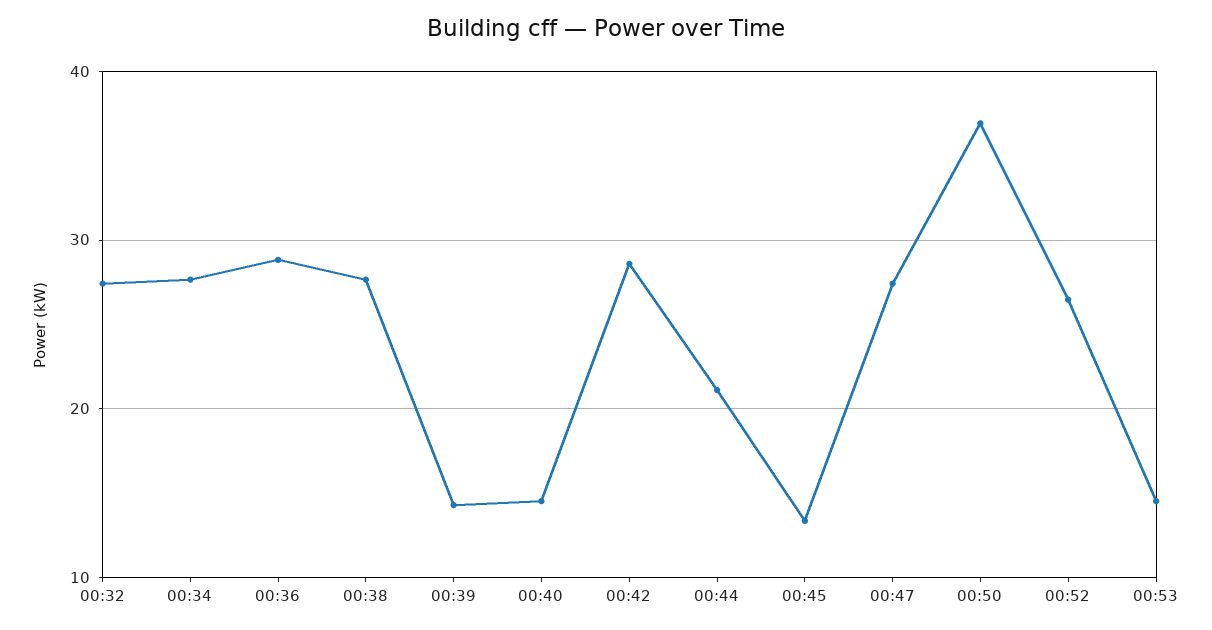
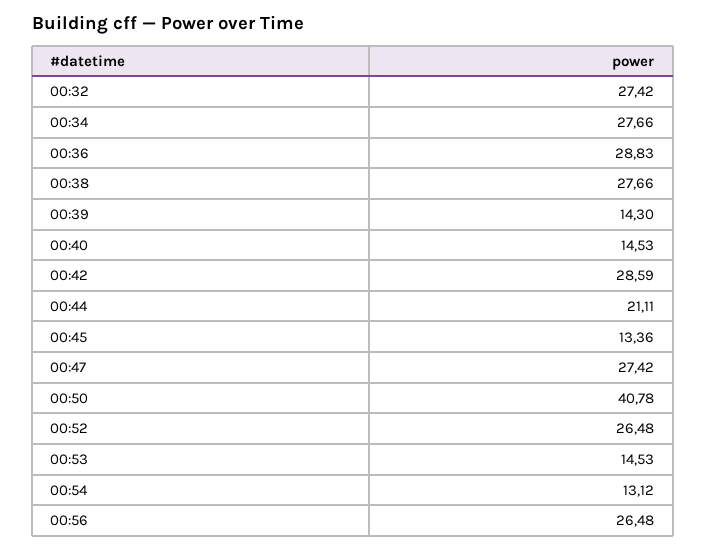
00:50: 37 -> 40.78
00:54: none -> 13.12
00:56: none -> 26.48

